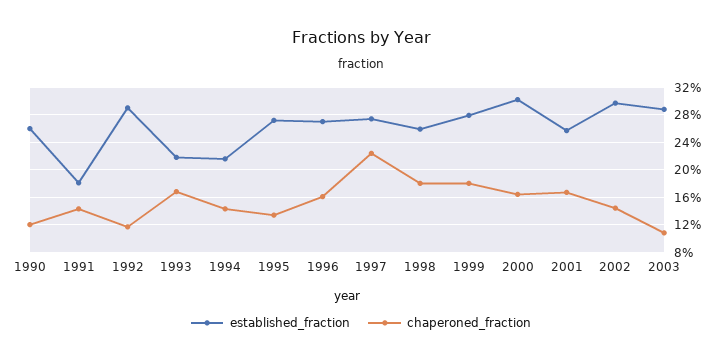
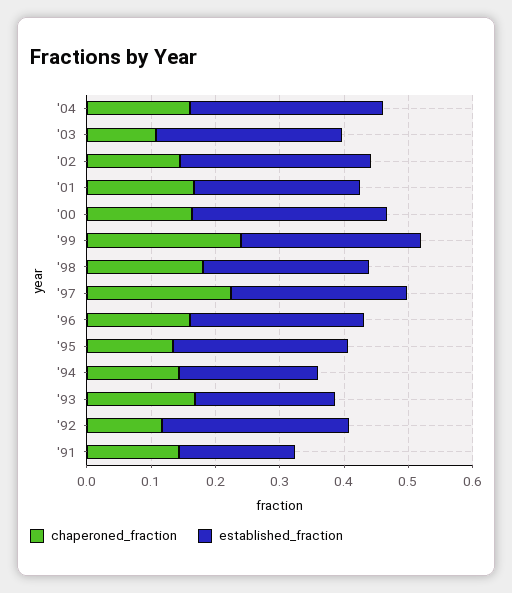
established_fraction, 1990: 0.26 -> none
chaperoned_fraction, 1990: 0.12 -> none
chaperoned_fraction, 1999: 0.18 -> 0.24
chaperoned_fraction, '04: none -> 0.16
established_fraction, '04: none -> 0.3

